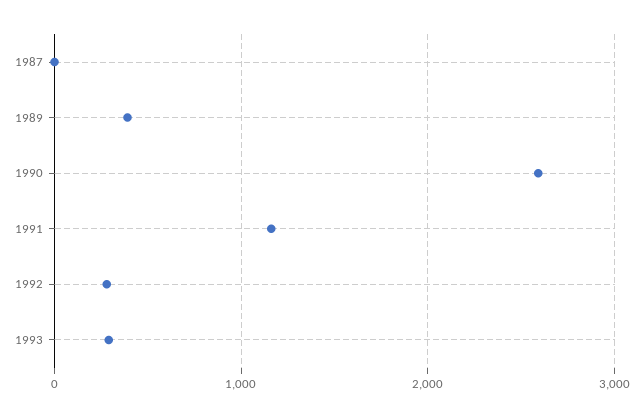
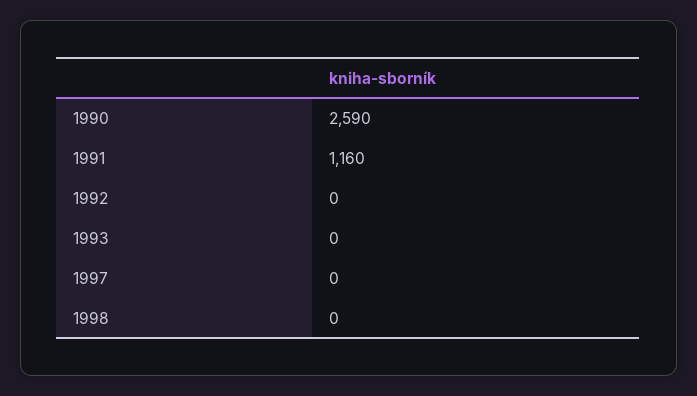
1987: 0 -> none
1989: 400 -> none
1992: 300 -> 0
1993: 300 -> 0
1997: none -> 0
1998: none -> 0

